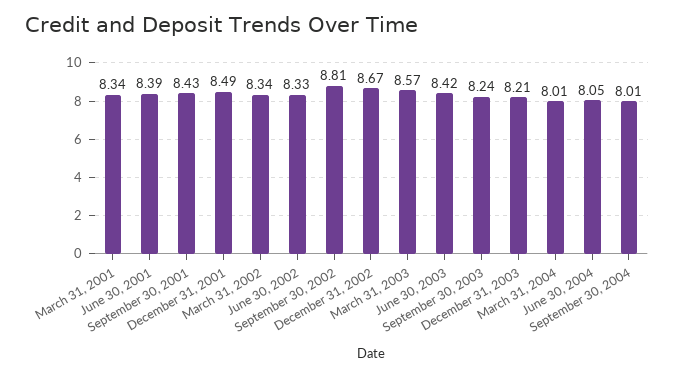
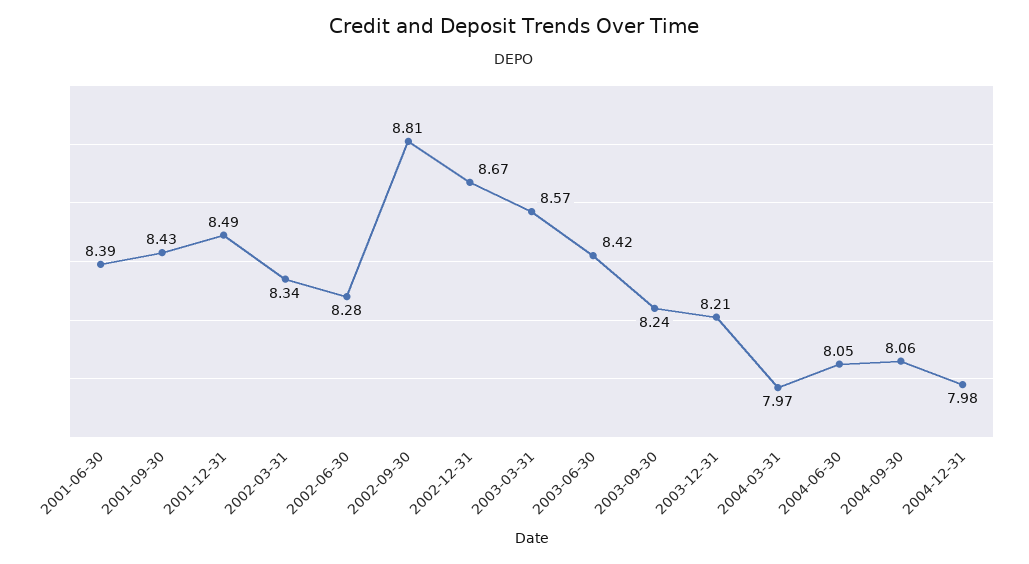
March 31, 2001: 8.34 -> none
June 30, 2002: 8.33 -> 8.28
March 31, 2004: 8.01 -> 7.97
September 30, 2004: 8.01 -> 8.06
2004-12-31: none -> 7.98

